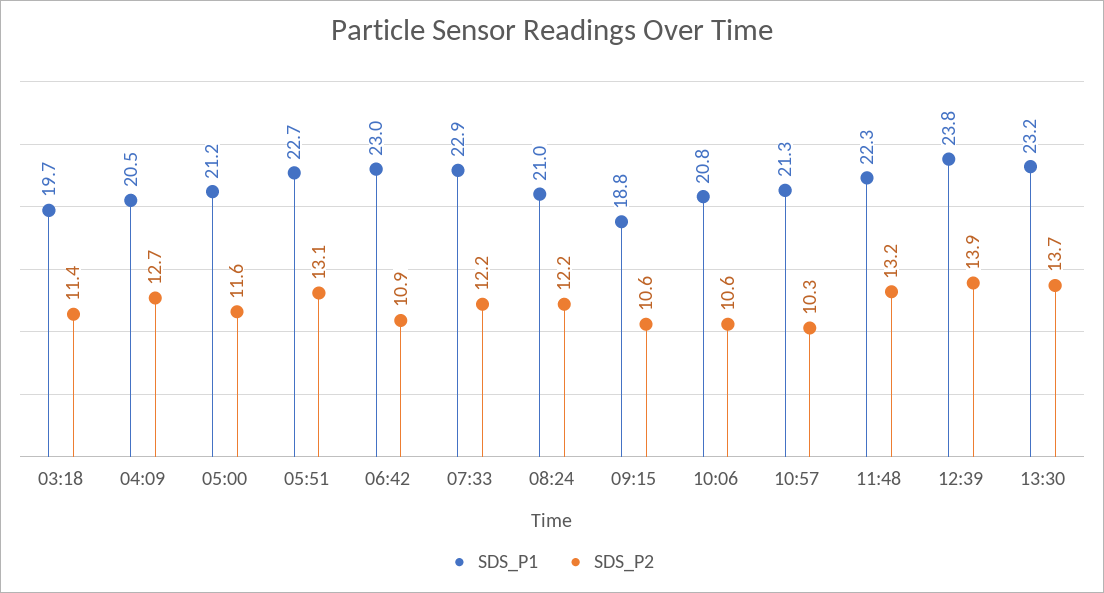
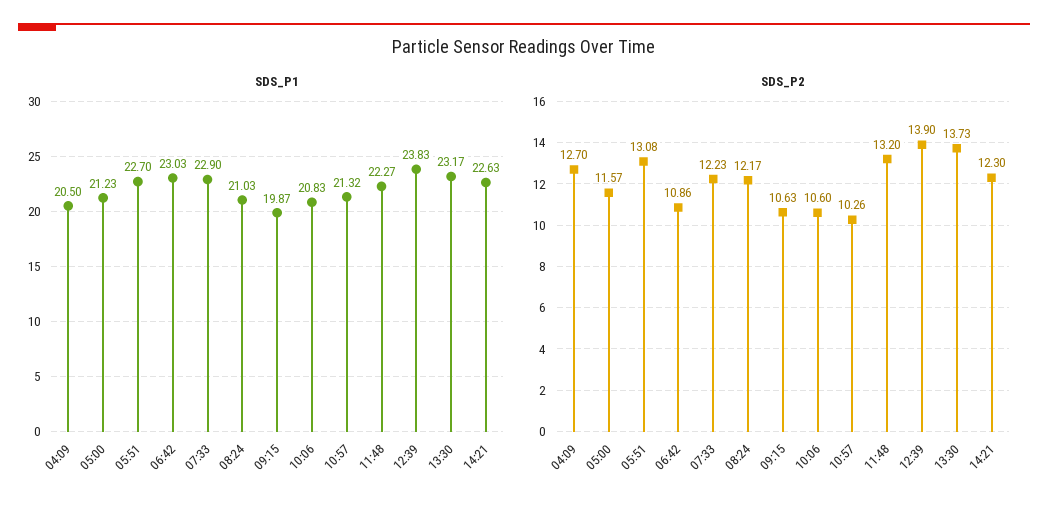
SDS_P1, 03:18: 19.7 -> none
SDS_P2, 03:18: 11.4 -> none
SDS_P1, 09:15: 18.8 -> 19.87
SDS_P1, 14:21: none -> 22.63
SDS_P2, 14:21: none -> 12.3

